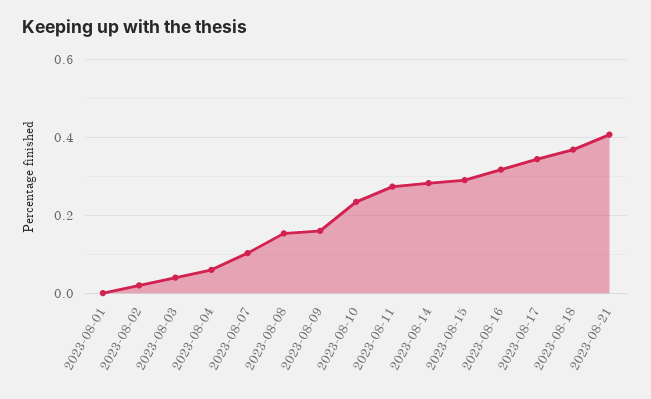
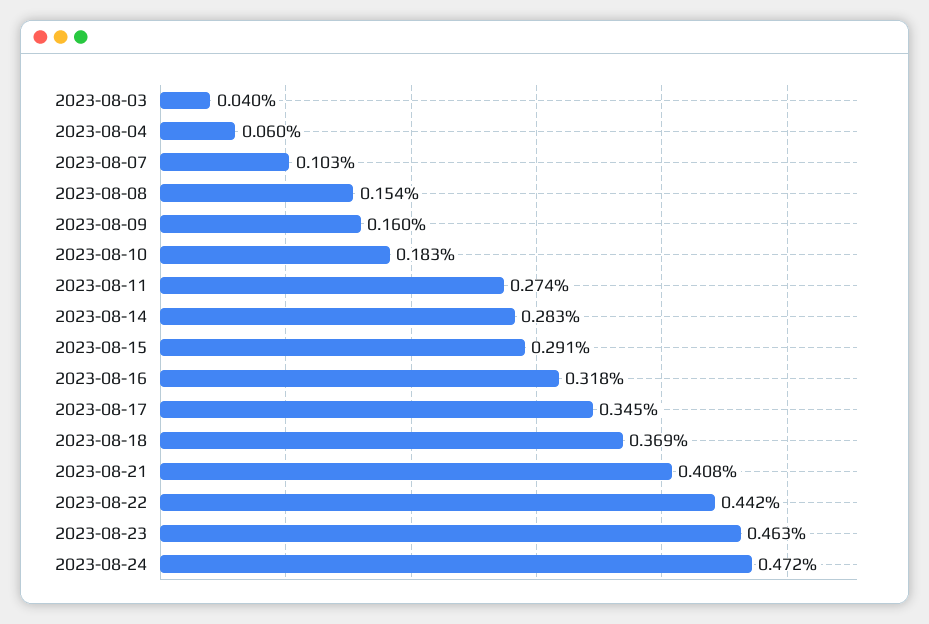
2023-08-01: 0 -> none
2023-08-02: 0.02 -> none
2023-08-10: 0.24 -> 0.183
2023-08-22: none -> 0.442
2023-08-23: none -> 0.463
2023-08-24: none -> 0.472

